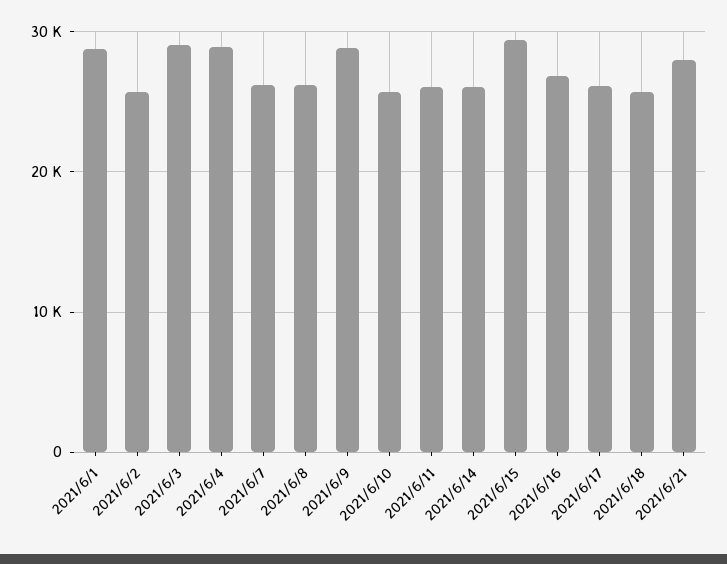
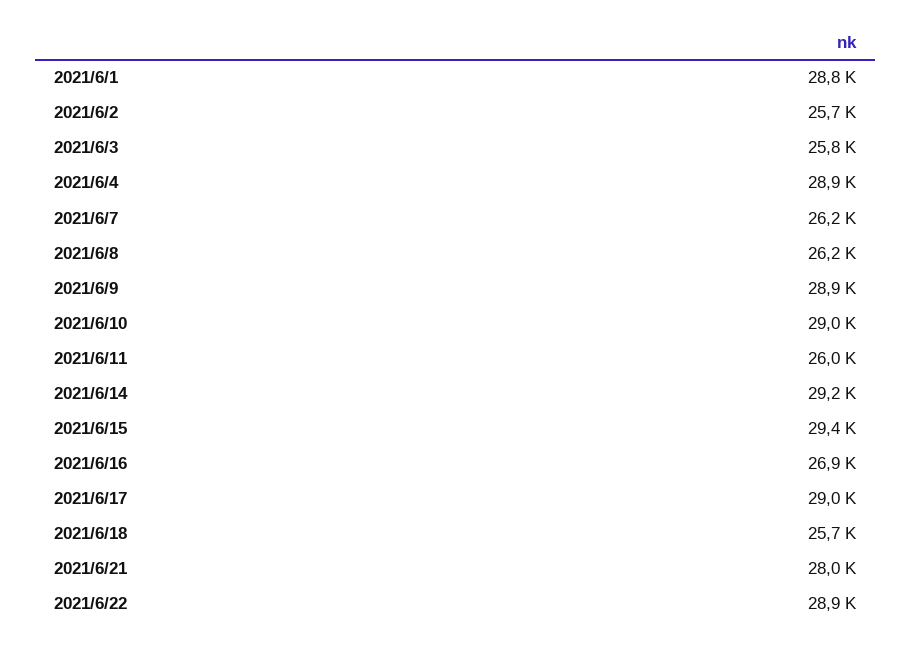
2021/6/3: 29000 -> 25800
2021/6/10: 26000 -> 29000
2021/6/14: 26000 -> 29200
2021/6/17: 26000 -> 29000
2021/6/22: none -> 28900

